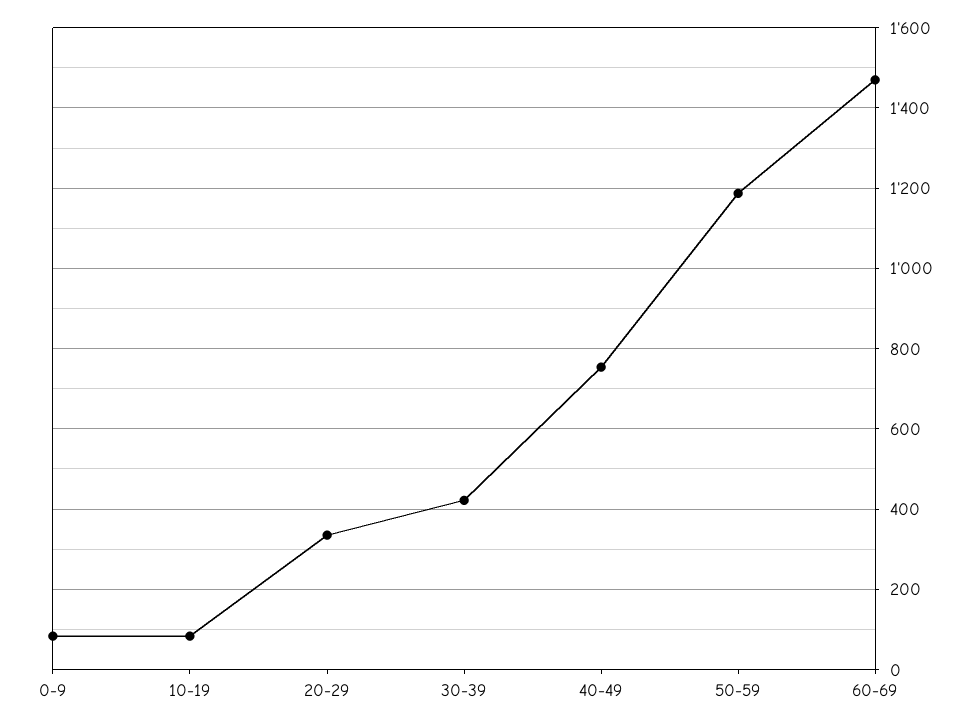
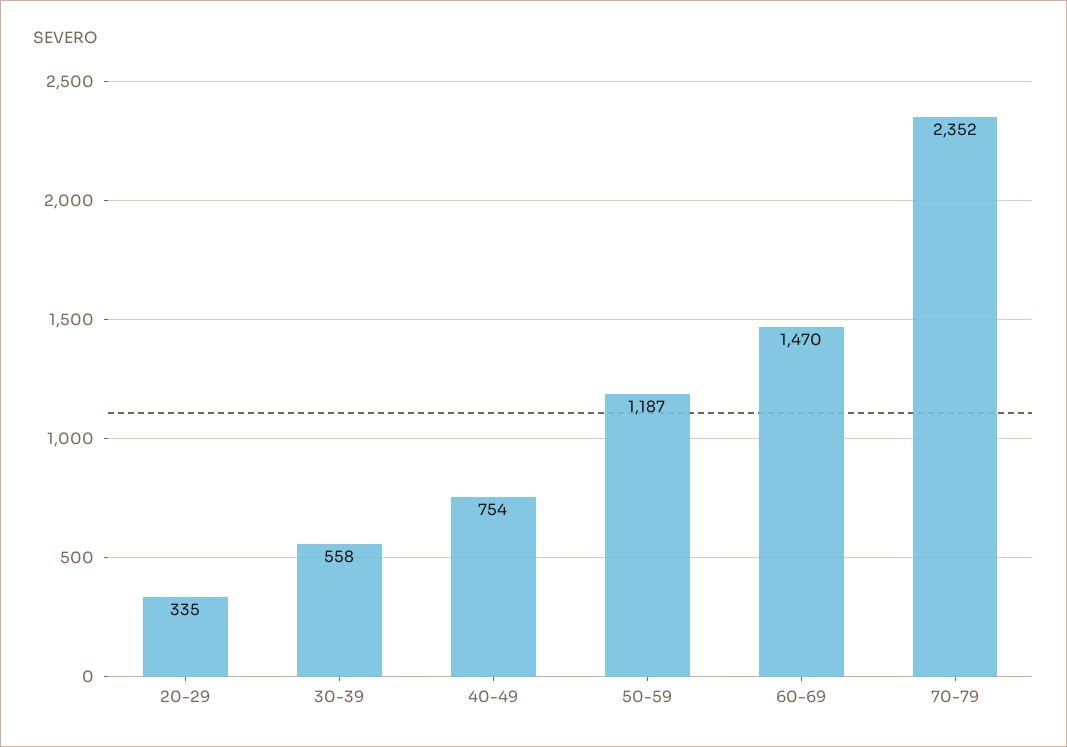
0-9: 80 -> none
10-19: 80 -> none
30-39: 420 -> 558
70-79: none -> 2352

